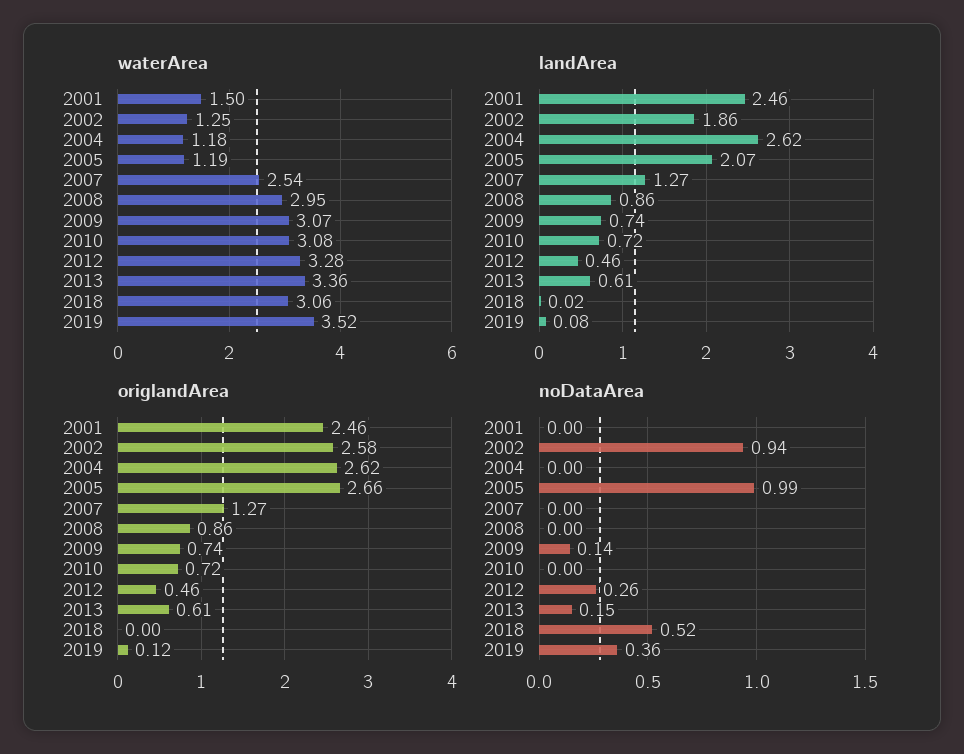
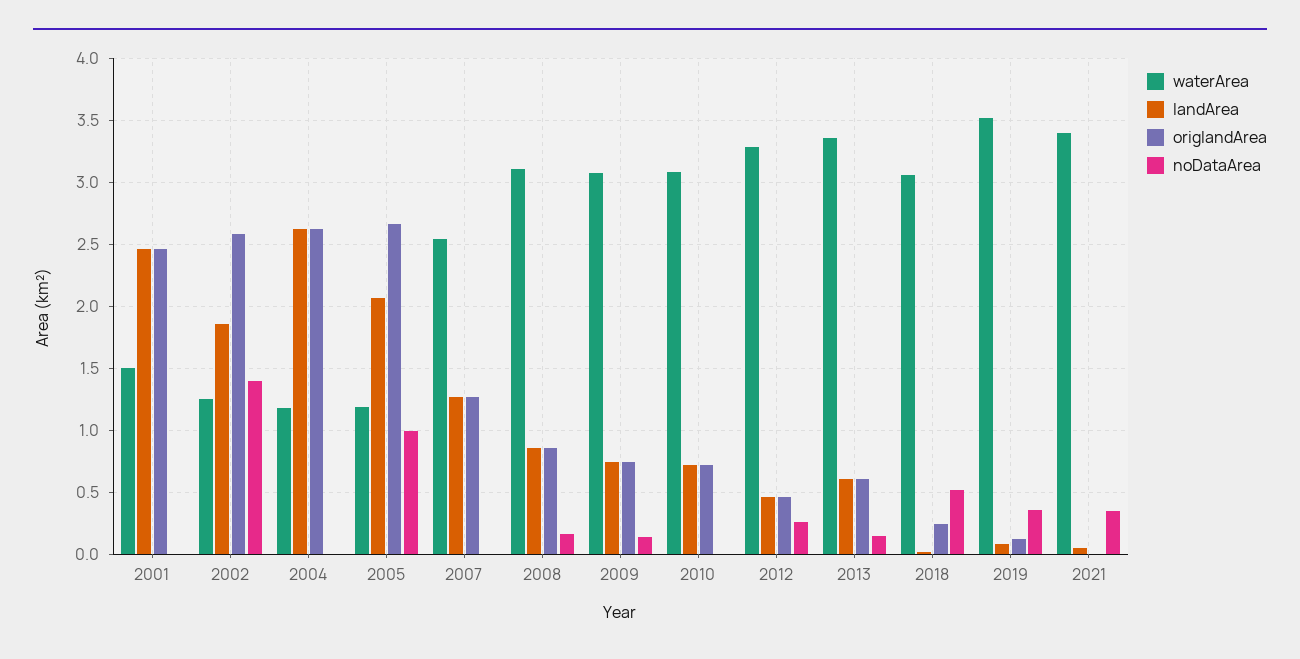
waterArea, 2008: 2.95 -> 3.1
origlandArea, 2018: 0 -> 0.25
noDataArea, 2002: 0.94 -> 1.4
noDataArea, 2008: 0 -> 0.15
waterArea, 2021: none -> 3.4
landArea, 2021: none -> 0.05
origlandArea, 2021: none -> 0
noDataArea, 2021: none -> 0.35

